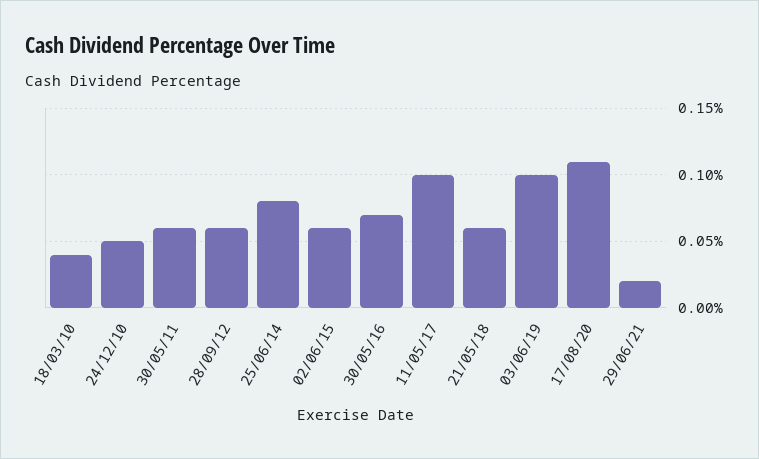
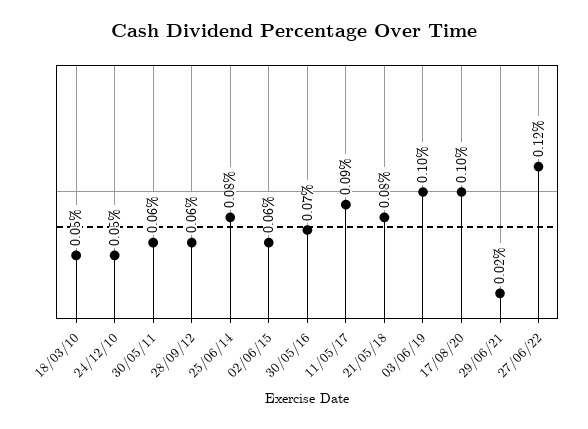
18/03/10: 0.04 -> 0.05
11/05/17: 0.1 -> 0.09
21/05/18: 0.06 -> 0.08
17/08/20: 0.11 -> 0.1
27/06/22: none -> 0.12

